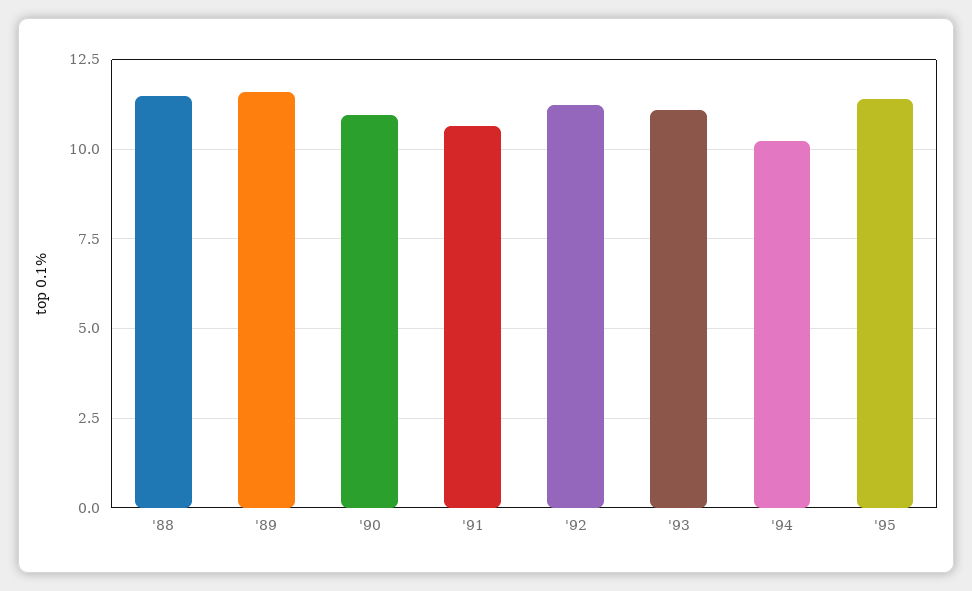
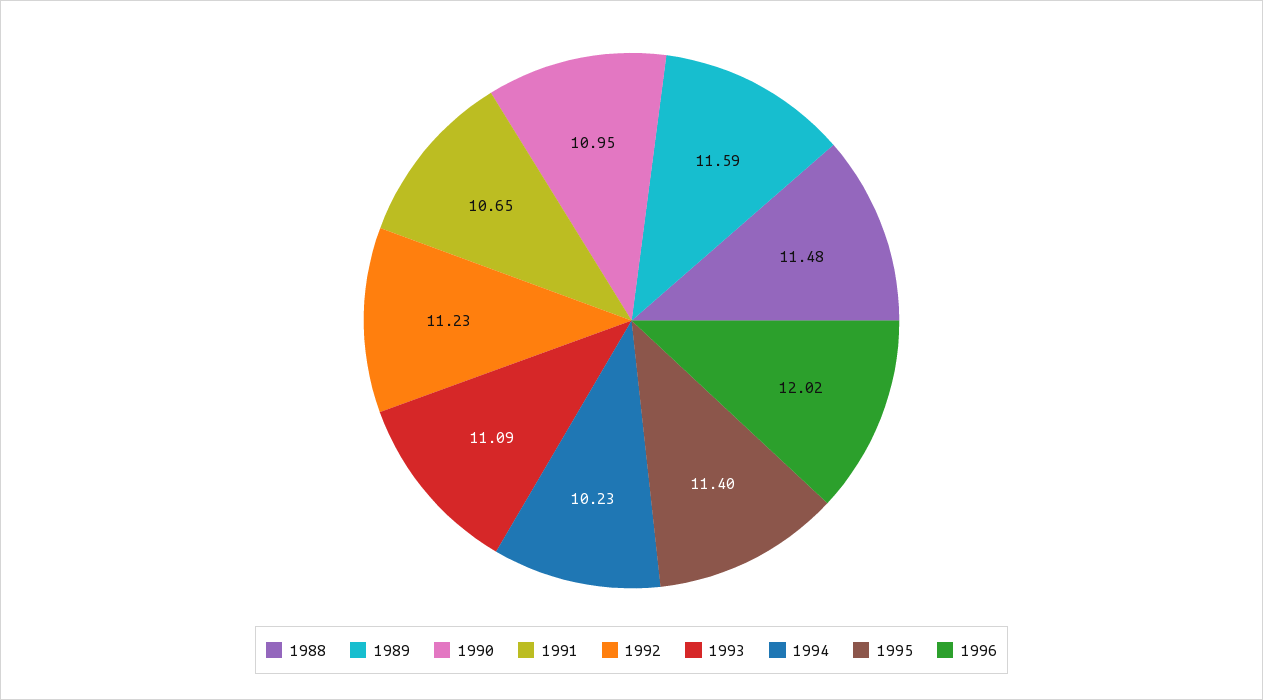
1996: none -> 12.02

